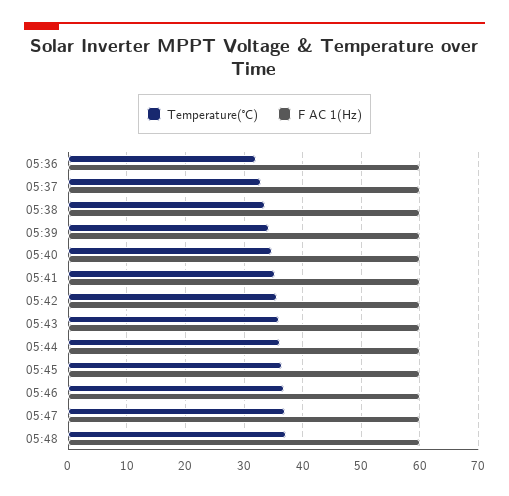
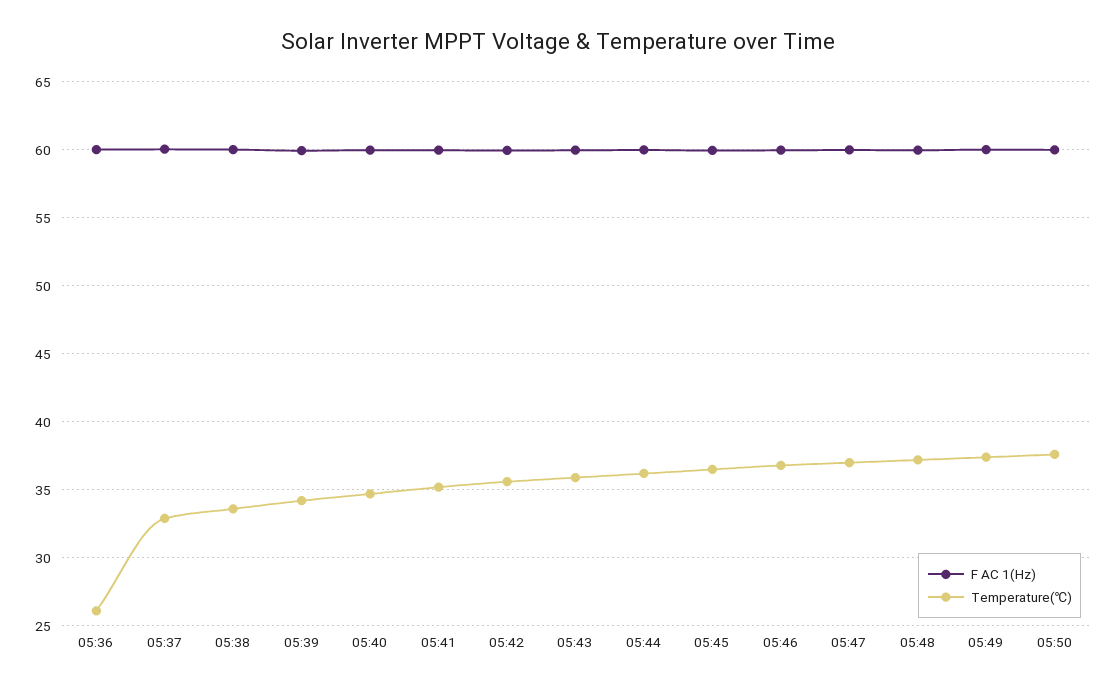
Temperature(℃), 05:36: 32 -> 26
F AC 1(Hz), 05:49: none -> 60
Temperature(℃), 05:49: none -> 37.5
F AC 1(Hz), 05:50: none -> 60
Temperature(℃), 05:50: none -> 37.5

